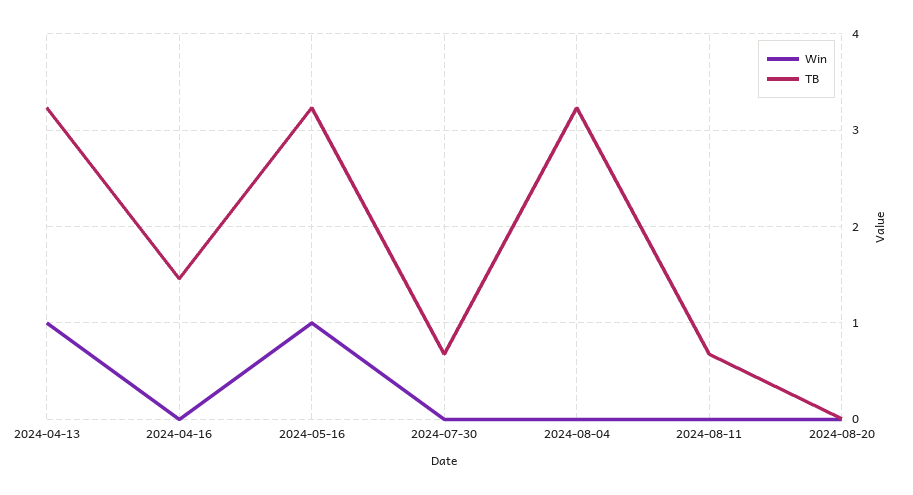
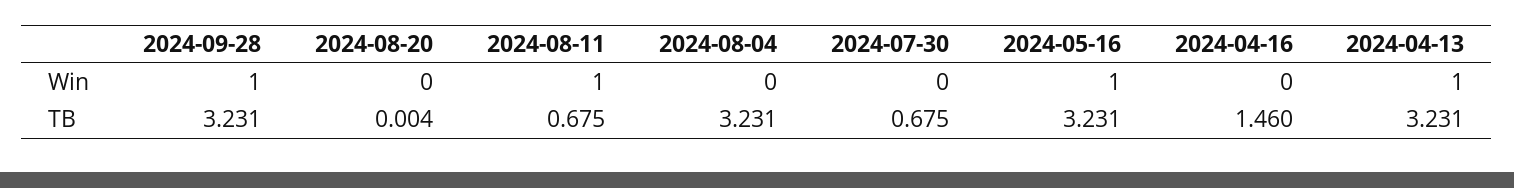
Win, 2024-08-11: 0 -> 1
Win, 2024-09-28: none -> 1
TB, 2024-09-28: none -> 3.231

